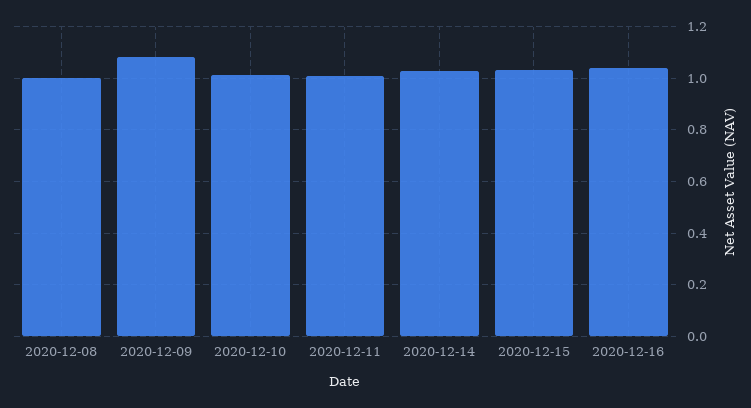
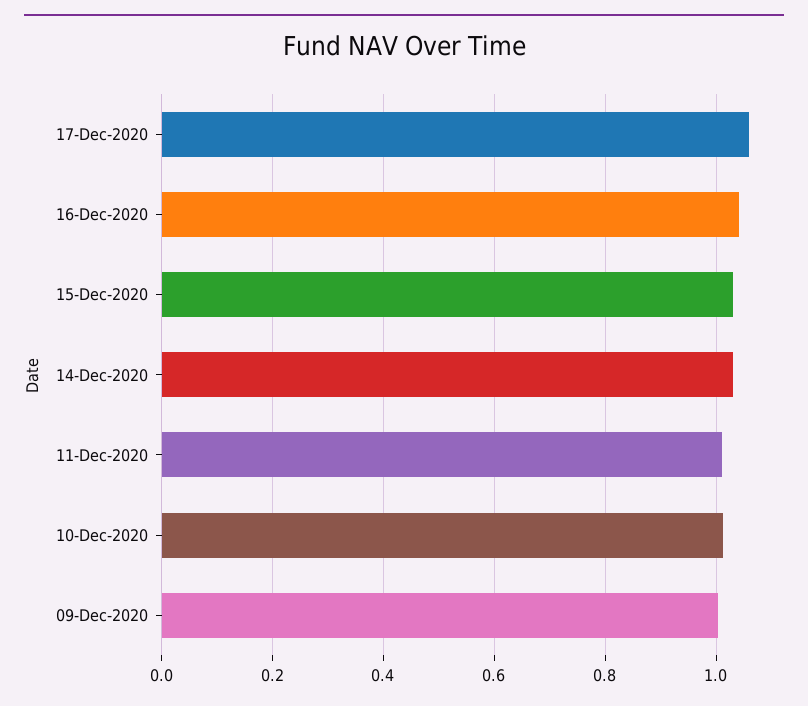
2020-12-08: 1 -> none
2020-12-09: 1.075 -> 1
17-Dec-2020: none -> 1.06

